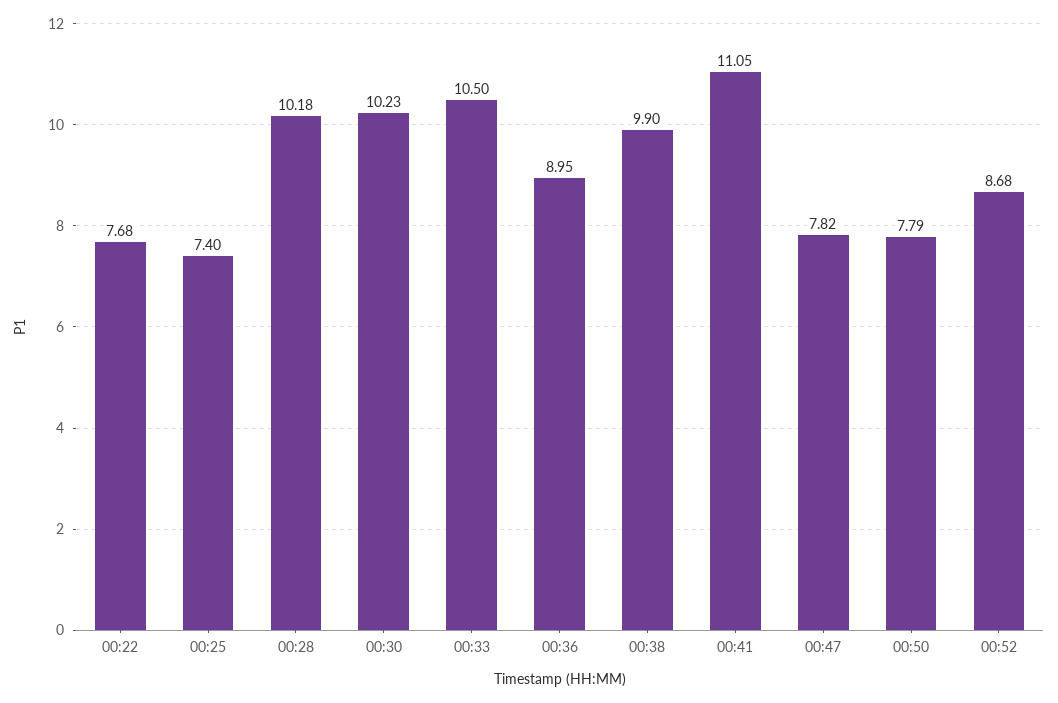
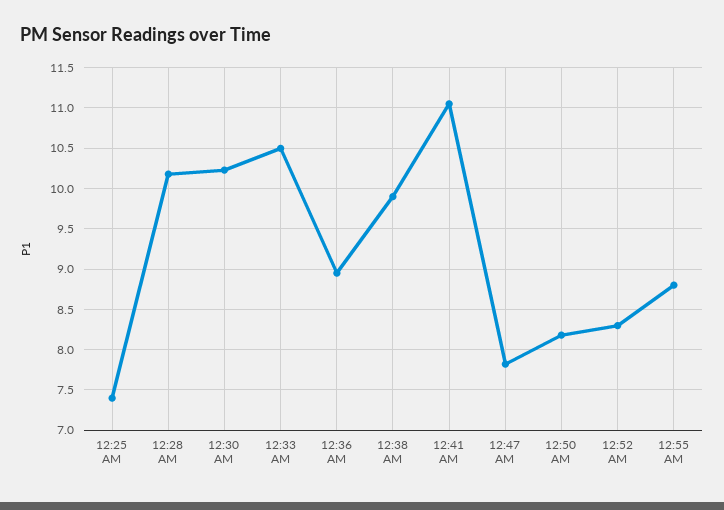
00:22: 7.68 -> none
00:50: 7.79 -> 8.2
00:52: 8.68 -> 8.3
12:55 AM: none -> 8.8

